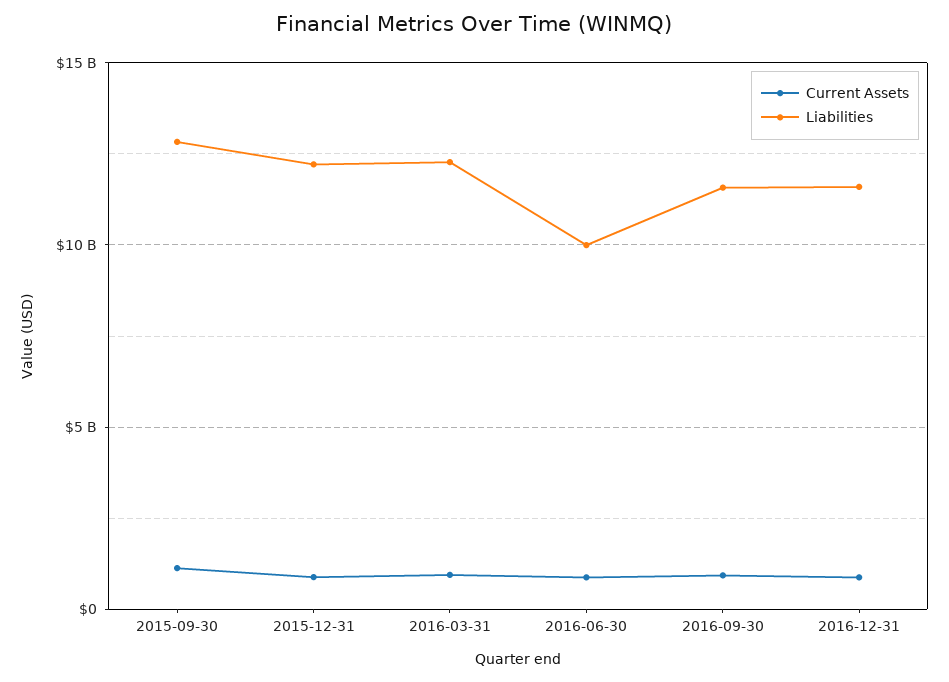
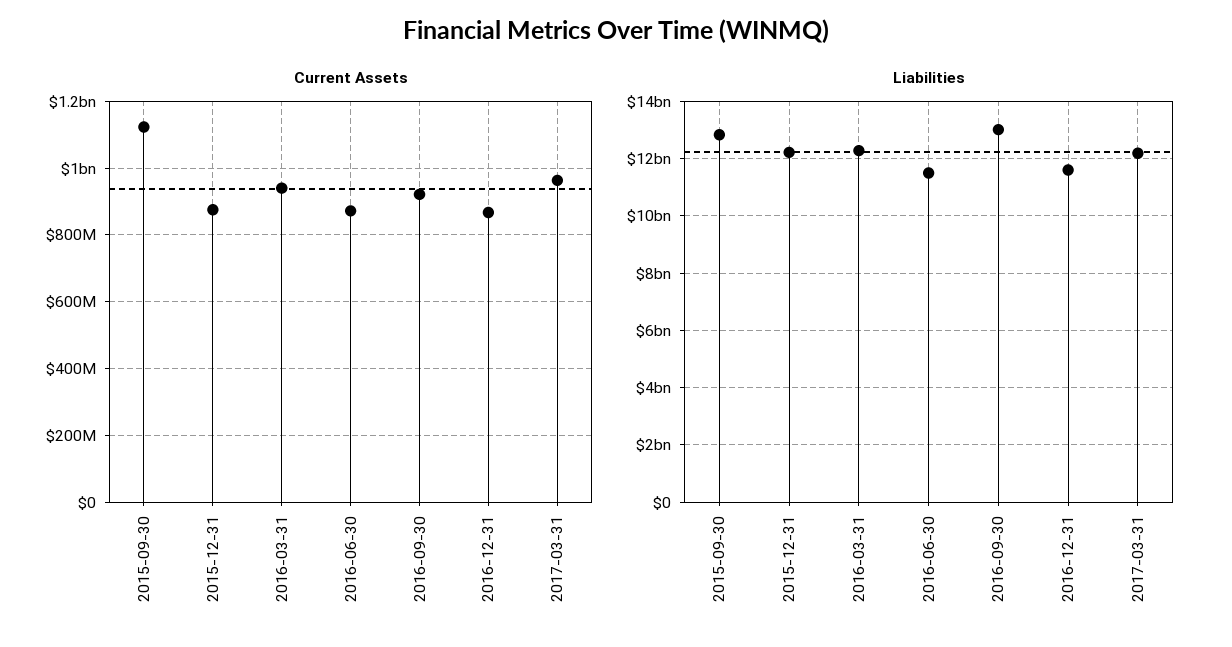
Liabilities, 2016-06-30: 10000000000 -> 11500000000
Liabilities, 2016-09-30: 11500000000 -> 13000000000
Current Assets, 2017-03-31: none -> 960000000
Liabilities, 2017-03-31: none -> 12250000000

